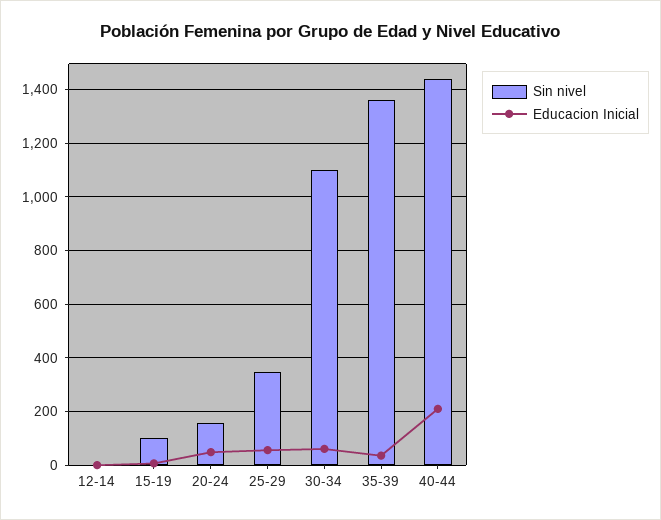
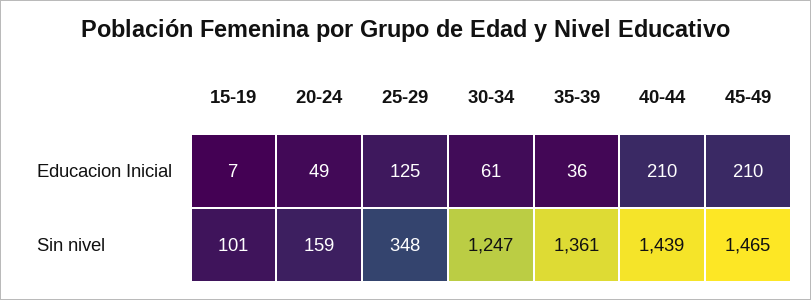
Sin nivel, 12-14: 0 -> none
Educacion Inicial, 12-14: 0 -> none
Educacion Inicial, 25-29: 50 -> 125
Sin nivel, 30-34: 1100 -> 1247
Educacion Inicial, 45-49: none -> 210
Sin nivel, 45-49: none -> 1465

